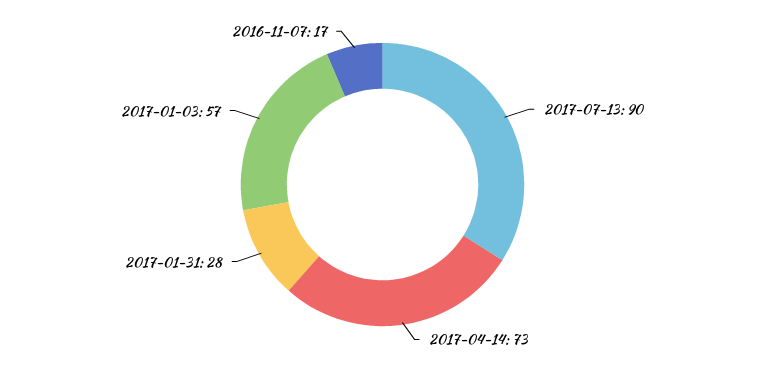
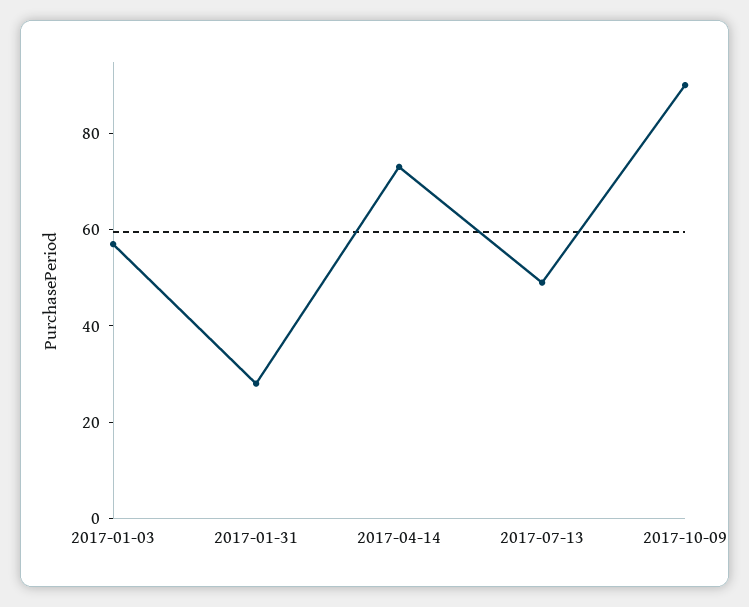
2017-07-13: 90 -> 50
2016-11-07: 17 -> none
2017-10-09: none -> 90

